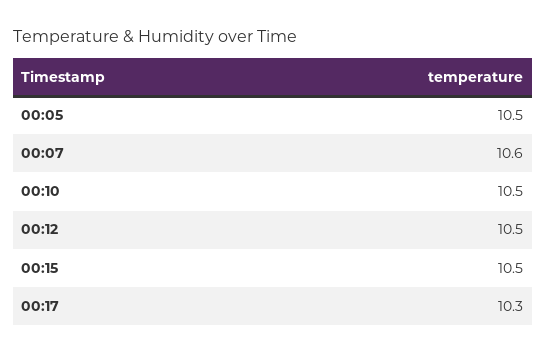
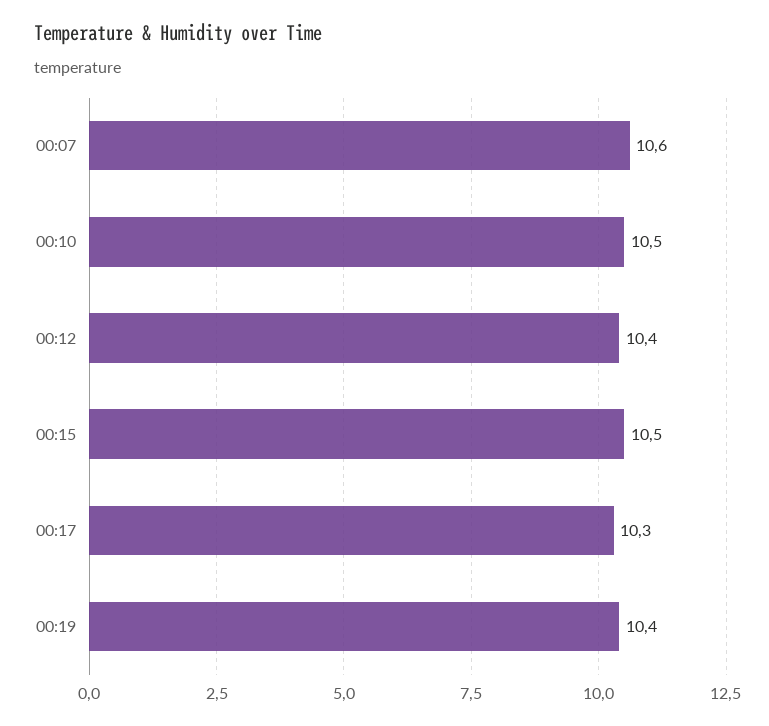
00:05: 10.5 -> none
00:12: 10.5 -> 10.4
00:19: none -> 10.4

